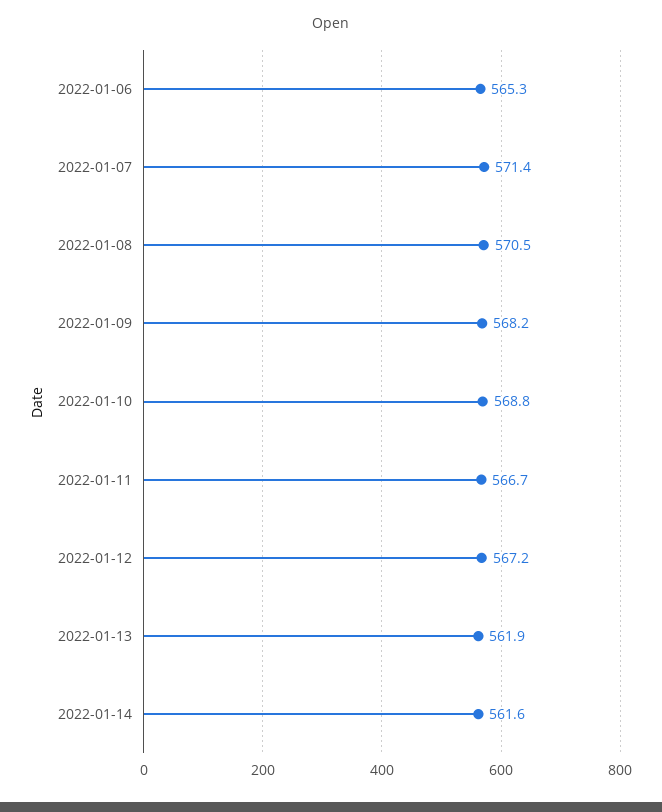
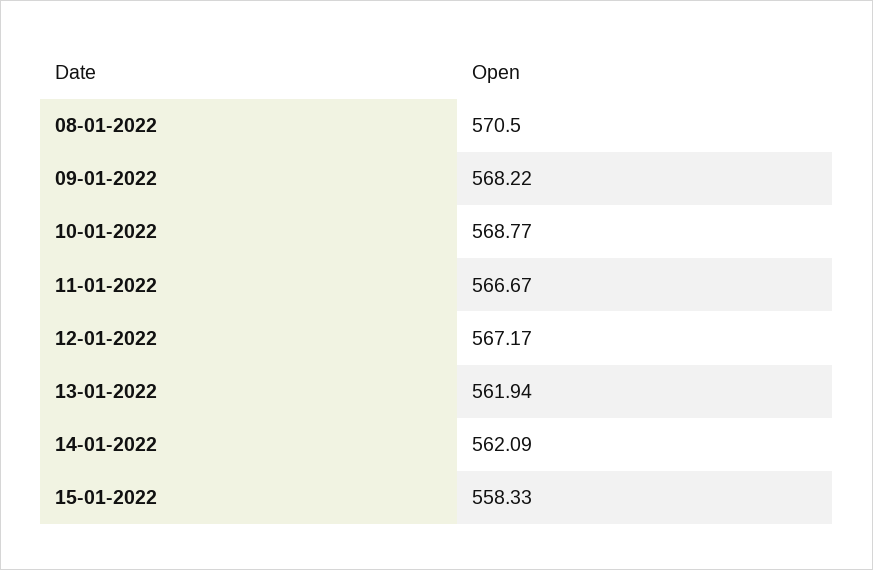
2022-01-06: 565.3 -> none
2022-01-07: 571.4 -> none
2022-01-14: 561.6 -> 562.09
15-01-2022: none -> 558.33

